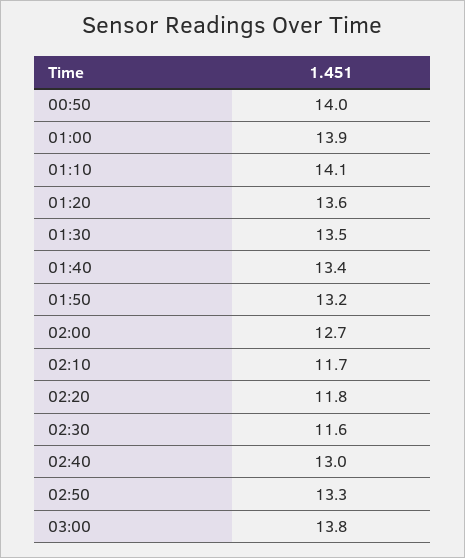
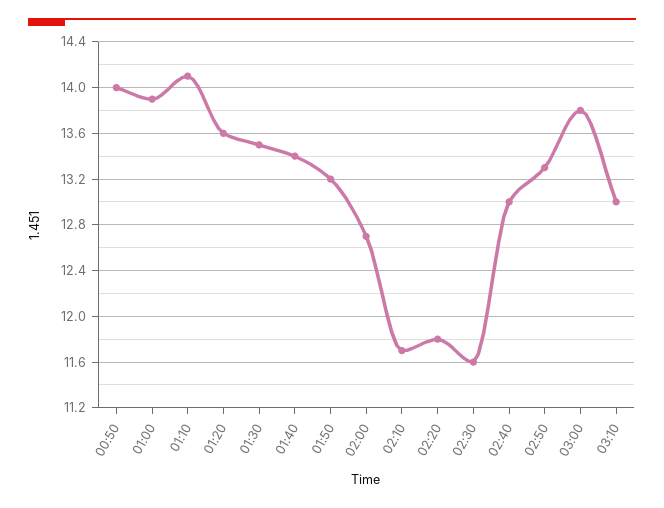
03:10: none -> 13

